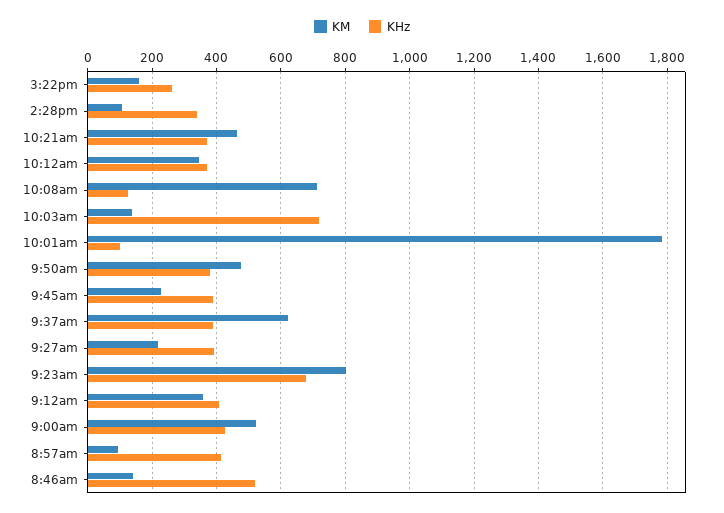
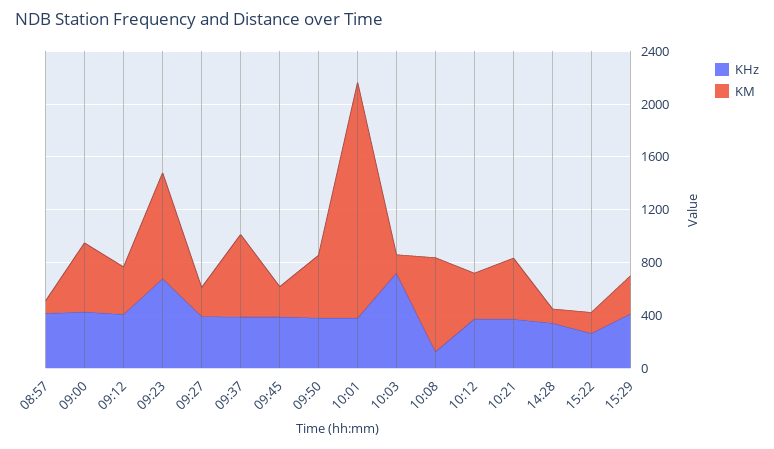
KHz, 10:01am: 100 -> 400
KM, 8:46am: 140 -> none
KHz, 8:46am: 520 -> none
KHz, 15:29: none -> 400
KM, 15:29: none -> 300

